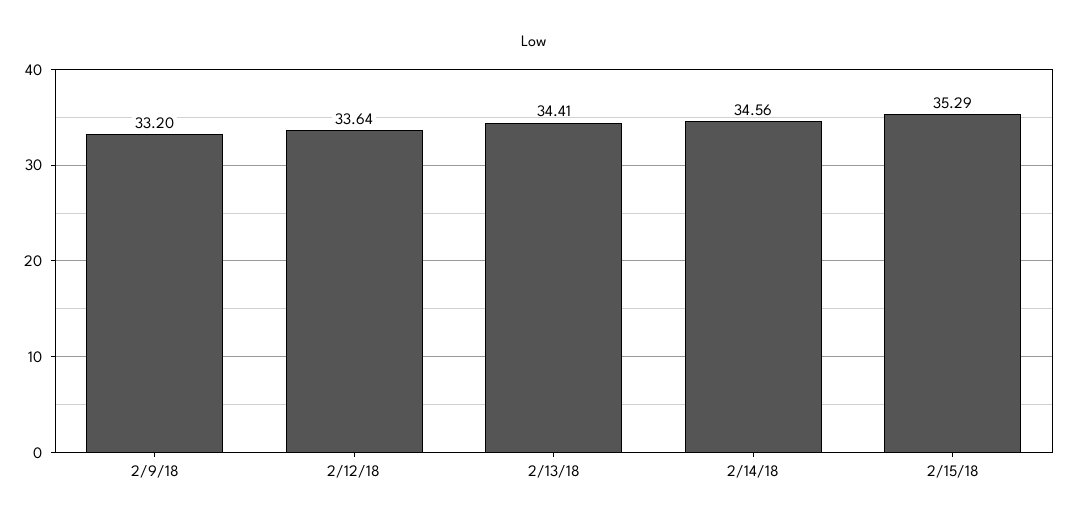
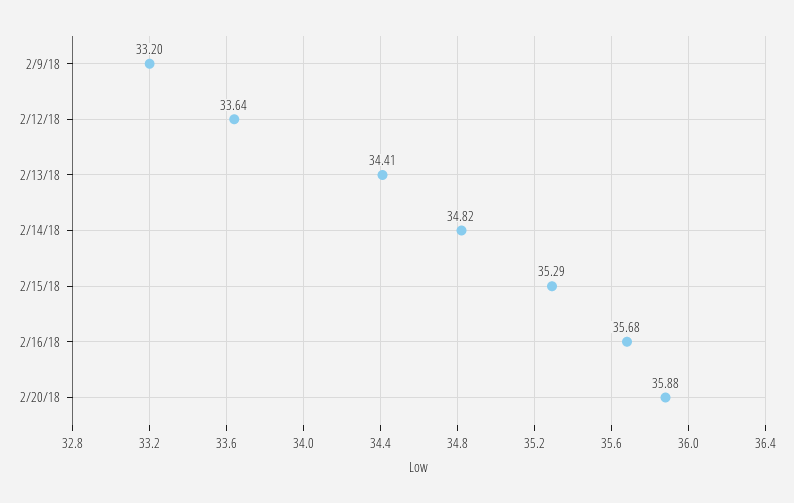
2/14/18: 34.56 -> 34.82
2/16/18: none -> 35.68
2/20/18: none -> 35.88

